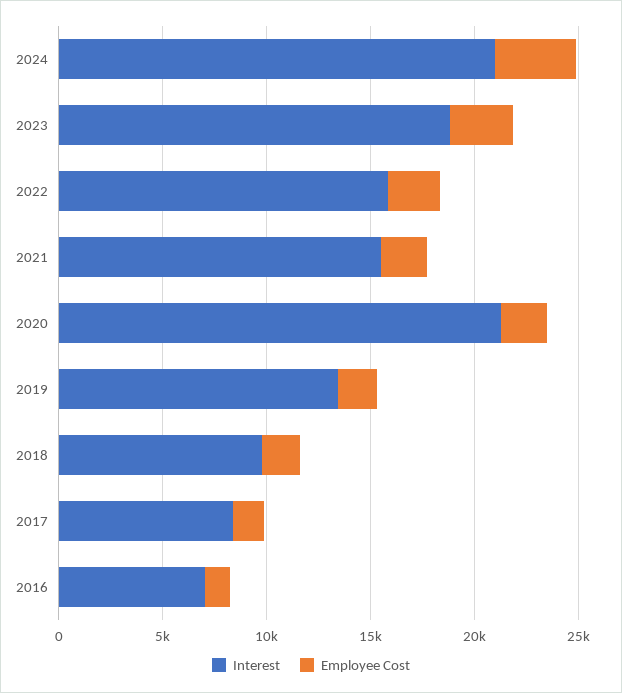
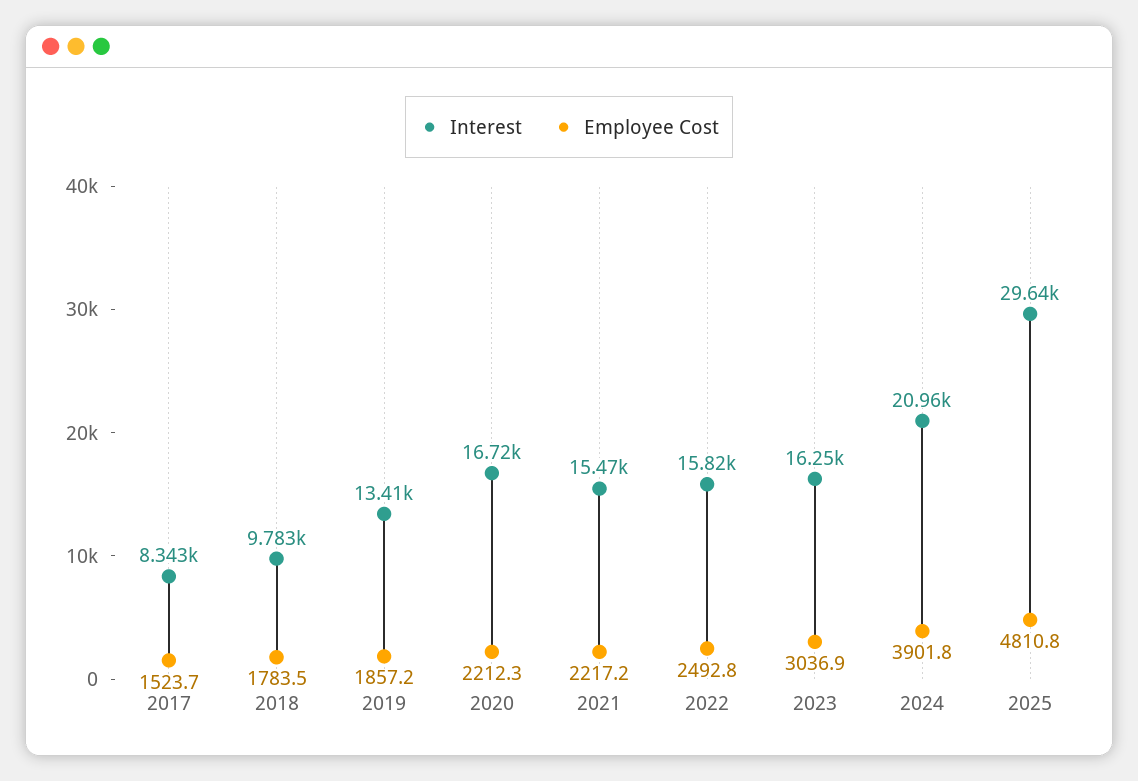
Interest, 2023: 19000 -> 16250
Interest, 2020: 21000 -> 16720
Interest, 2016: 7000 -> none
Employee Cost, 2016: 1000 -> none
Interest, 2025: none -> 29640
Employee Cost, 2025: none -> 4810.8

